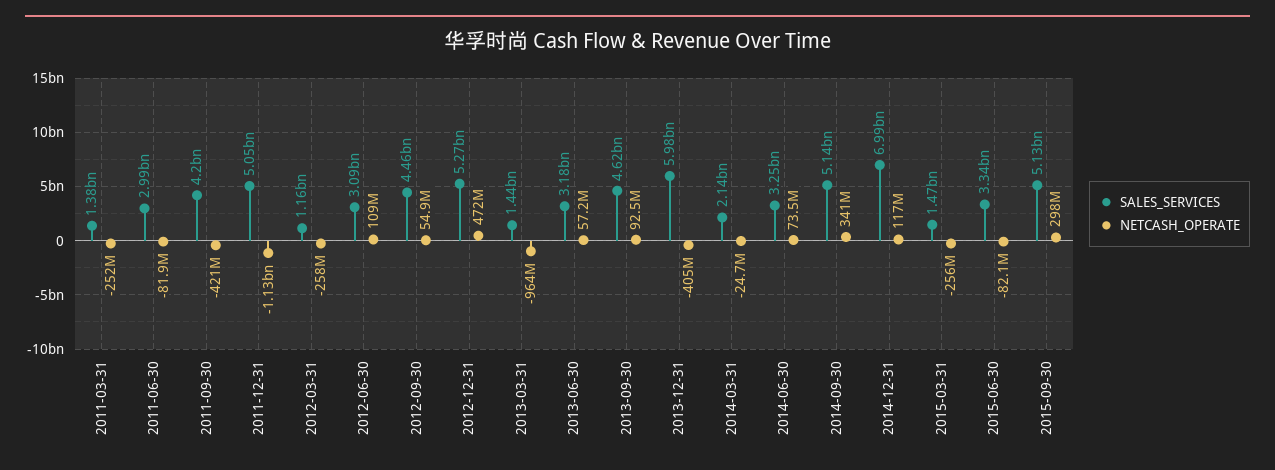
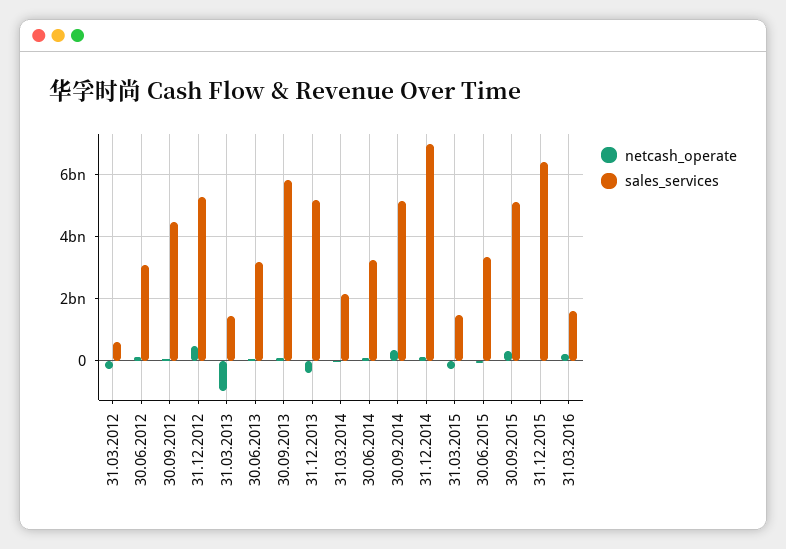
SALES_SERVICES, 2011-03-31: 1380000000 -> none
NETCASH_OPERATE, 2011-03-31: -252000000 -> none
SALES_SERVICES, 2011-06-30: 2990000000 -> none
NETCASH_OPERATE, 2011-06-30: -81900000 -> none
SALES_SERVICES, 2011-09-30: 4200000000 -> none
NETCASH_OPERATE, 2011-09-30: -421000000 -> none
SALES_SERVICES, 2011-12-31: 5050000000 -> none
NETCASH_OPERATE, 2011-12-31: -1130000000 -> none
SALES_SERVICES, 2012-03-31: 1160000000 -> 600000000
SALES_SERVICES, 2013-09-30: 4620000000 -> 5800000000
SALES_SERVICES, 2013-12-31: 5980000000 -> 5200000000
NETCASH_OPERATE, 31.12.2015: none -> 0
SALES_SERVICES, 31.12.2015: none -> 6400000000
NETCASH_OPERATE, 31.03.2016: none -> 200000000
SALES_SERVICES, 31.03.2016: none -> 1600000000

